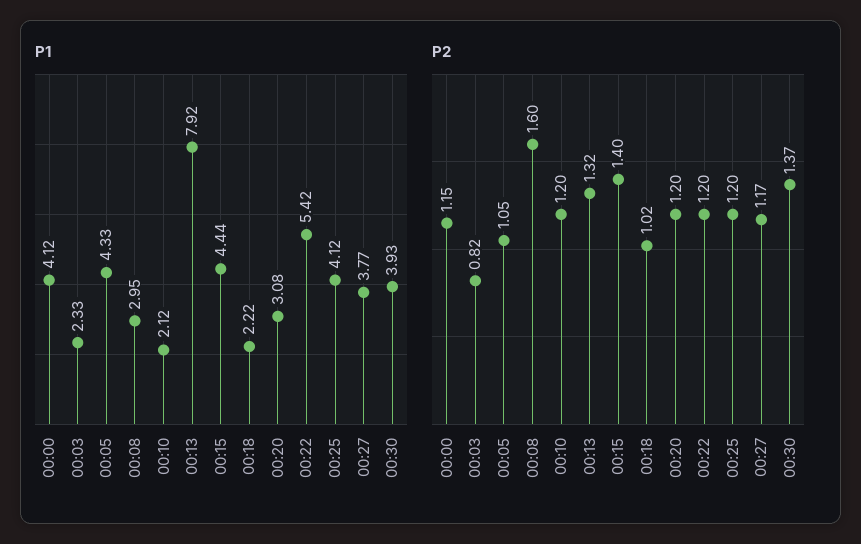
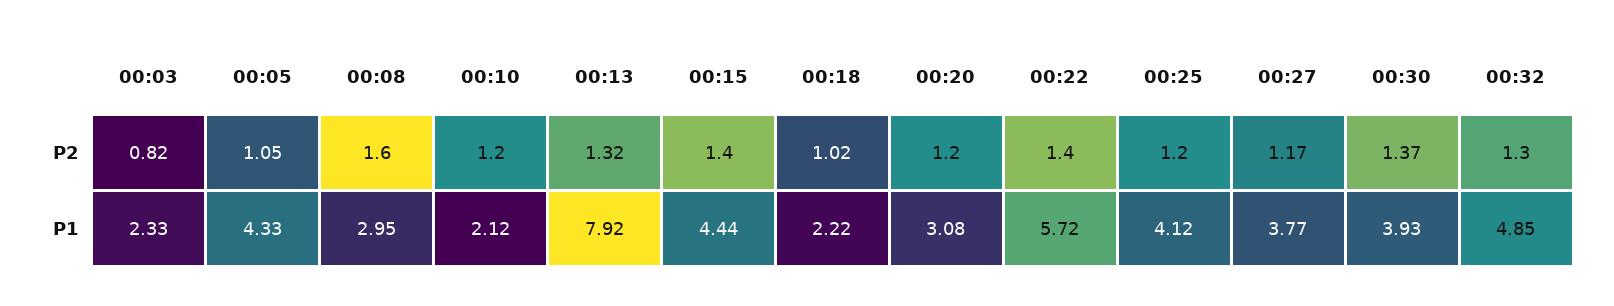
P1, 00:00: 4.12 -> none
P1, 00:22: 5.42 -> 5.72
P2, 00:00: 1.15 -> none
P2, 00:22: 1.2 -> 1.4
P2, 00:32: none -> 1.3
P1, 00:32: none -> 4.85

